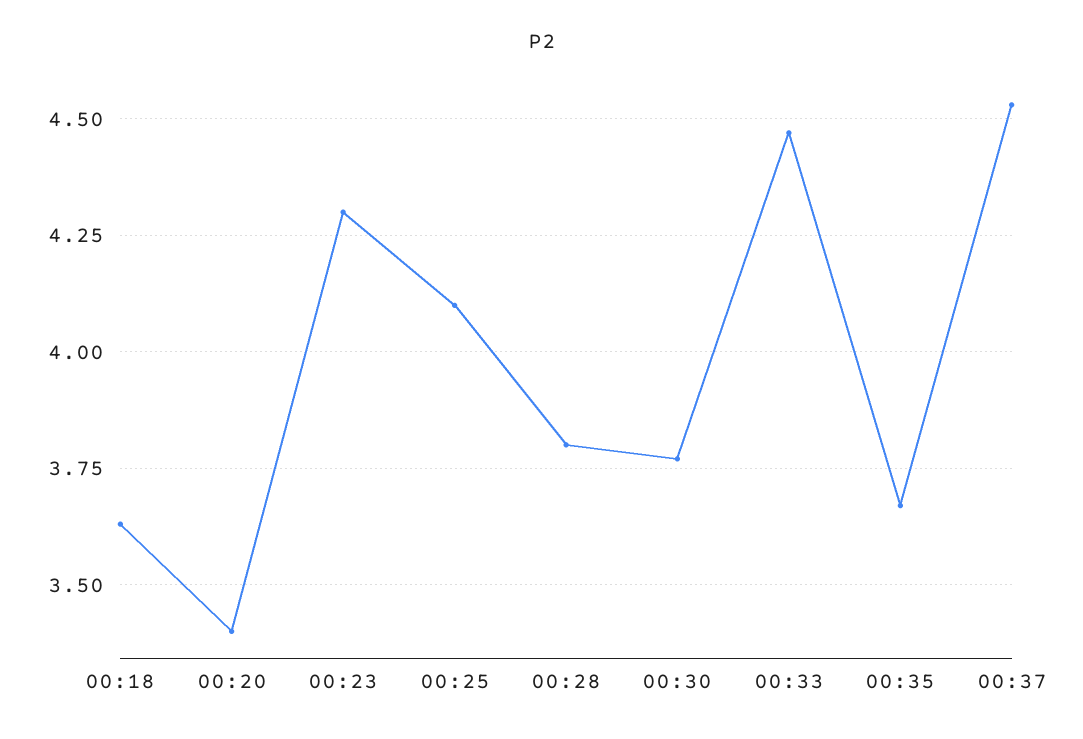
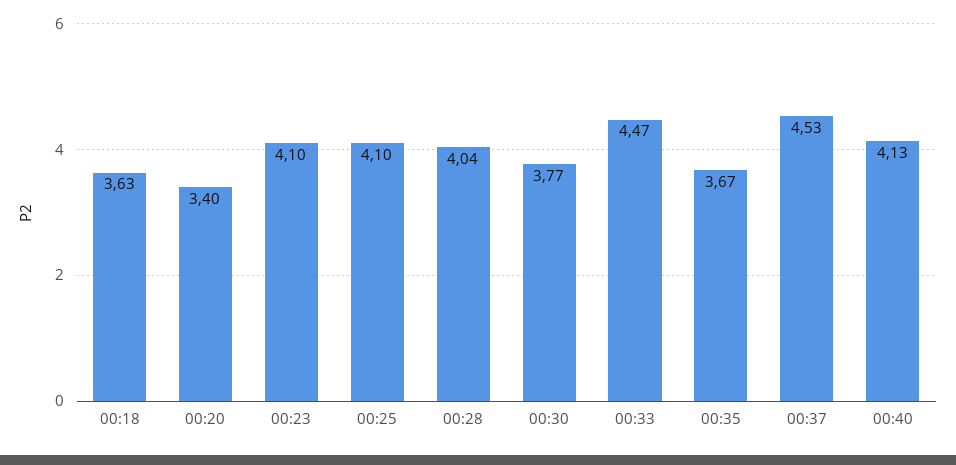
00:23: 4.3 -> 4.1
00:28: 3.8 -> 4.04
00:40: none -> 4.13

